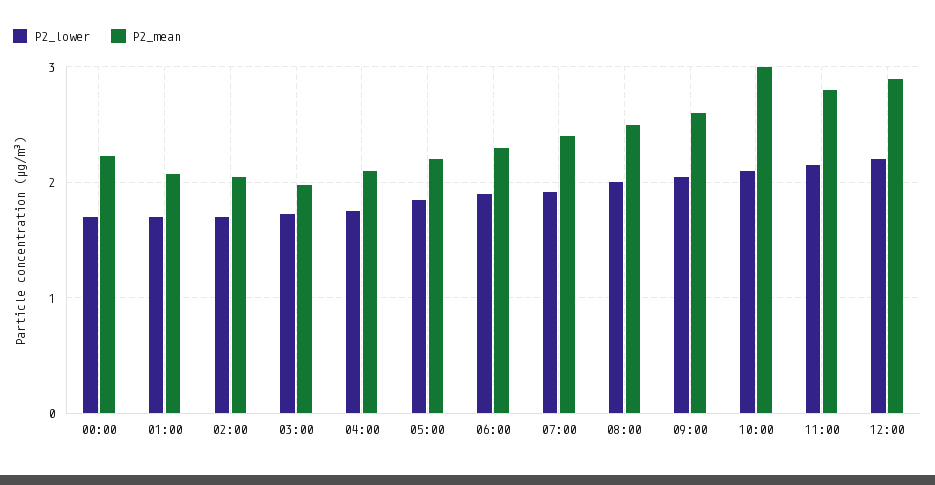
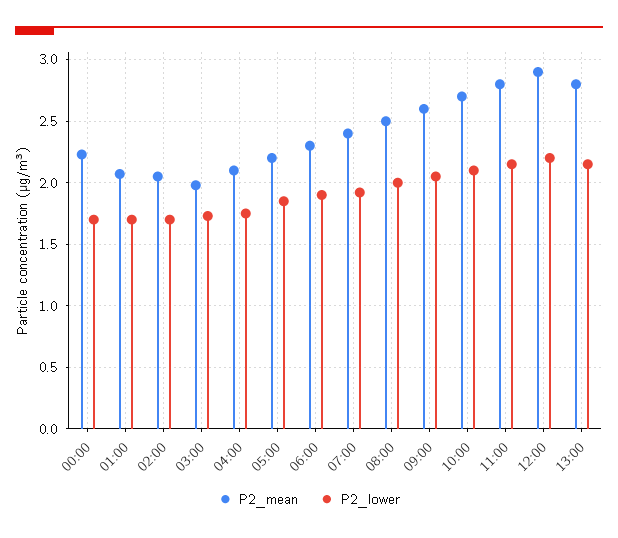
P2_mean, 10:00: 3 -> 2.7
P2_mean, 13:00: none -> 2.8
P2_lower, 13:00: none -> 2.15

